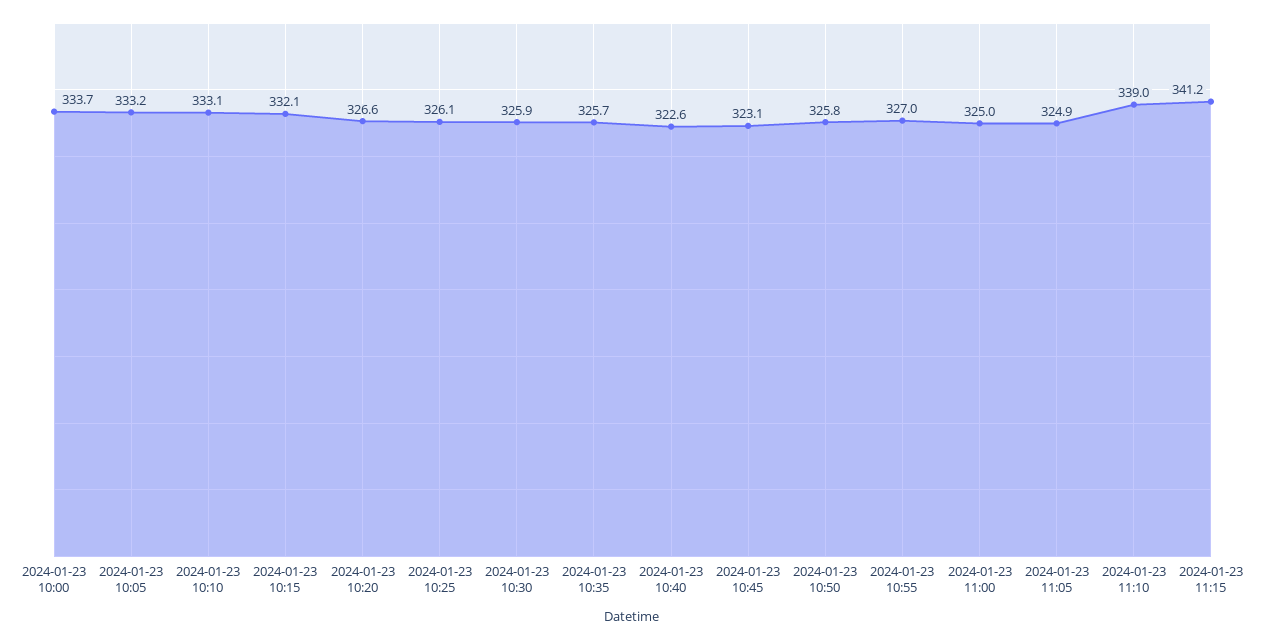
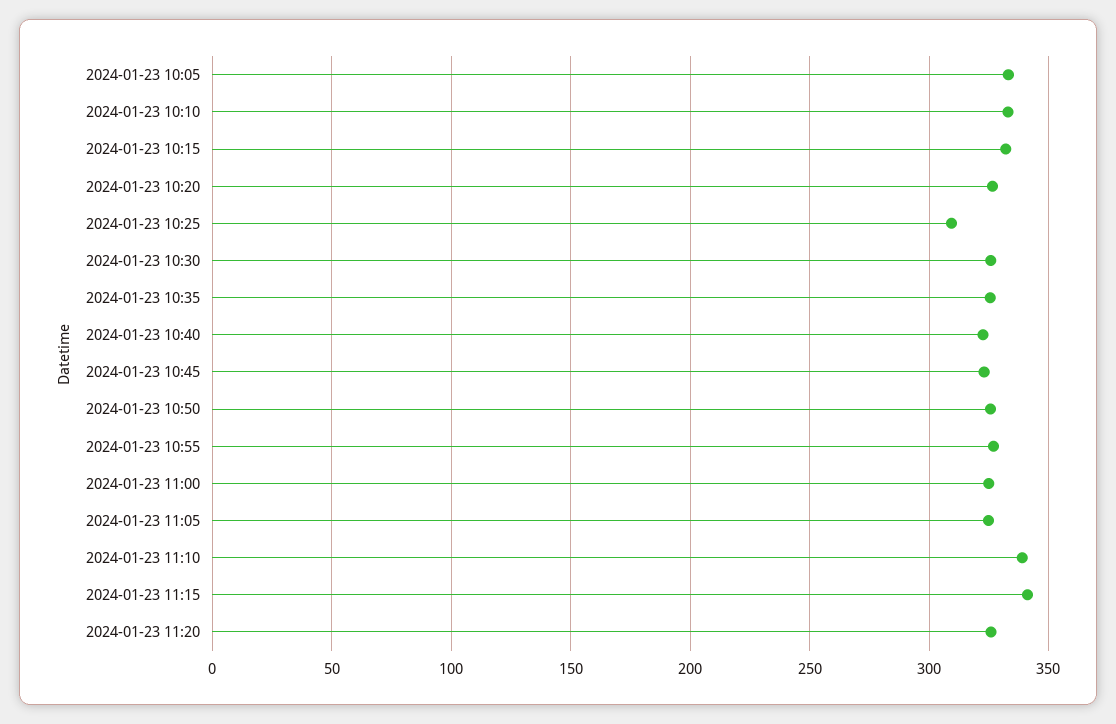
2024-01-23 10:00: 333.7 -> none
2024-01-23 10:25: 326.1 -> 310
2024-01-23 11:20: none -> 325

